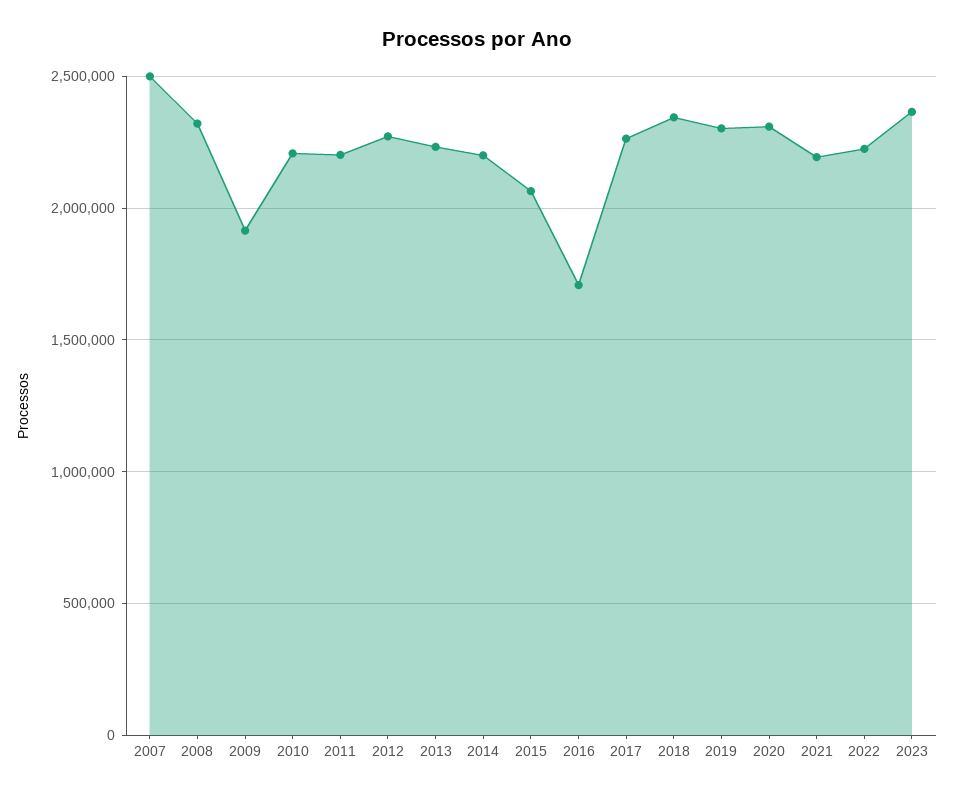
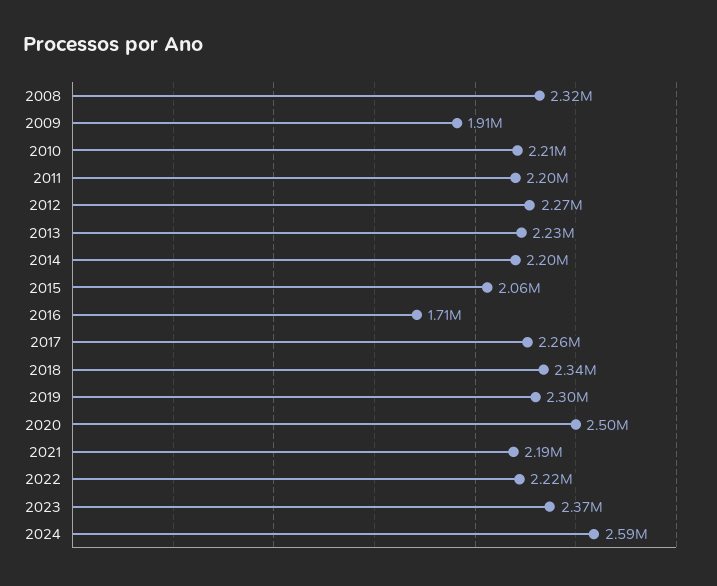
2007: 2500000 -> none
2020: 2300000 -> 2500000
2024: none -> 2590000

